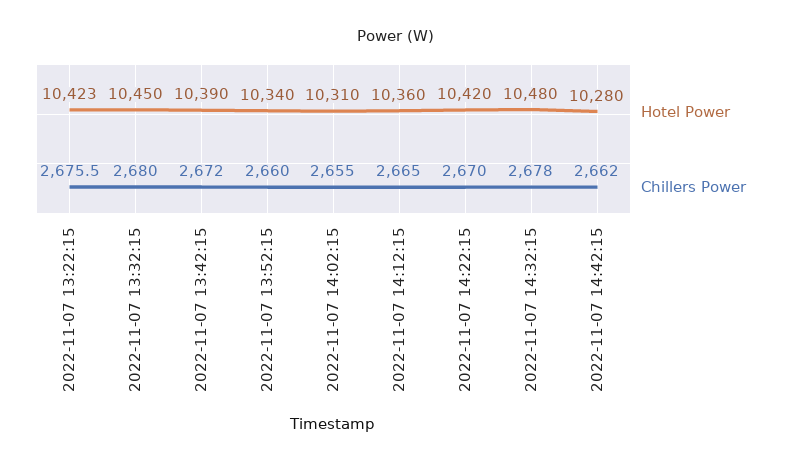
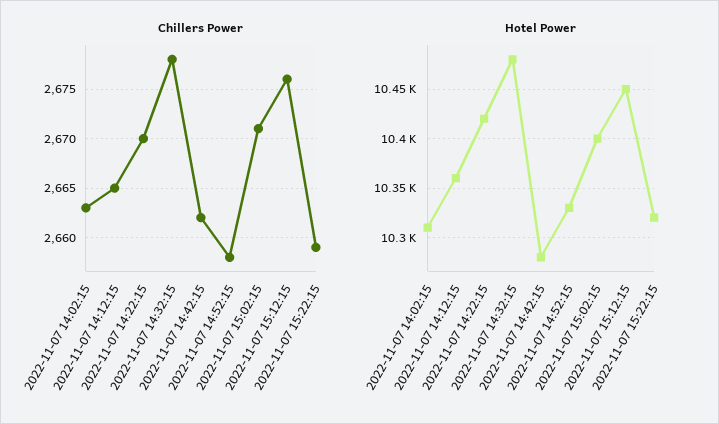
Hotel Power, 2022-11-07 13:22:15: 10423 -> none
Chillers Power, 2022-11-07 13:22:15: 2675.5 -> none
Hotel Power, 2022-11-07 13:32:15: 10450 -> none
Chillers Power, 2022-11-07 13:32:15: 2680 -> none
Hotel Power, 2022-11-07 13:42:15: 10390 -> none
Chillers Power, 2022-11-07 13:42:15: 2672 -> none
Hotel Power, 2022-11-07 13:52:15: 10340 -> none
Chillers Power, 2022-11-07 13:52:15: 2660 -> none
Chillers Power, 2022-11-07 14:02:15: 2655 -> 2663
Chillers Power, 2022-11-07 14:52:15: none -> 2658
Chillers Power, 2022-11-07 15:02:15: none -> 2671
Chillers Power, 2022-11-07 15:12:15: none -> 2676
Chillers Power, 2022-11-07 15:22:15: none -> 2659
Hotel Power, 2022-11-07 14:52:15: none -> 10330
Hotel Power, 2022-11-07 15:02:15: none -> 10400
Hotel Power, 2022-11-07 15:12:15: none -> 10450
Hotel Power, 2022-11-07 15:22:15: none -> 10320

